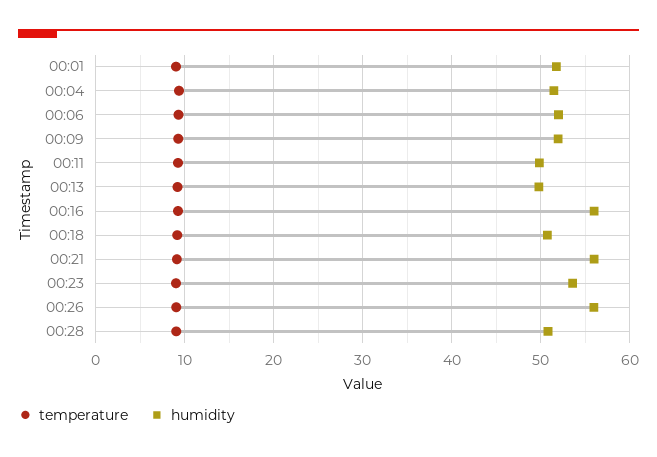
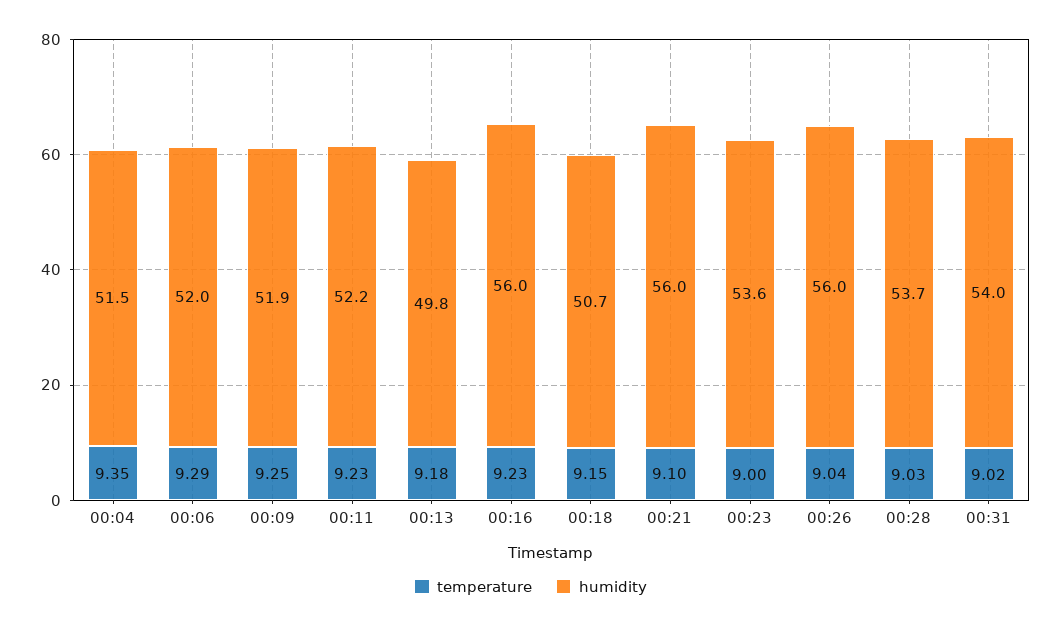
temperature, 00:01: 9 -> none
humidity, 00:01: 52 -> none
humidity, 00:11: 50 -> 52.2
humidity, 00:28: 51 -> 53.7
temperature, 00:31: none -> 9.02
humidity, 00:31: none -> 54

